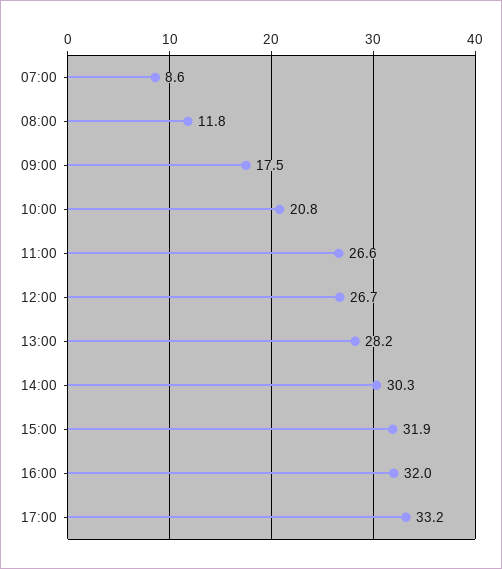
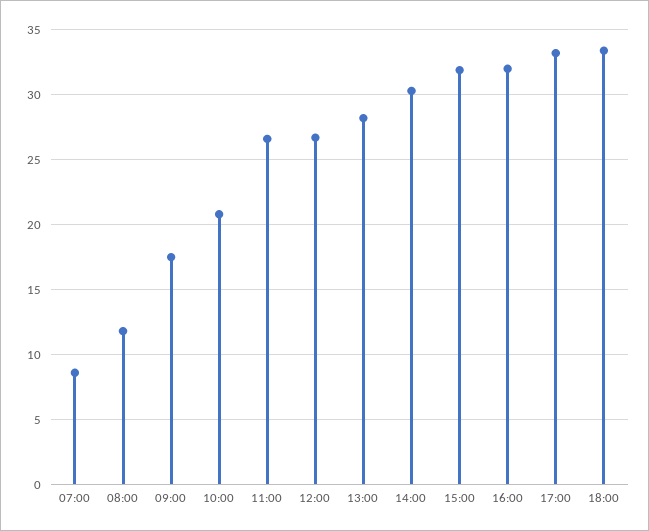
18:00: none -> 33.5

